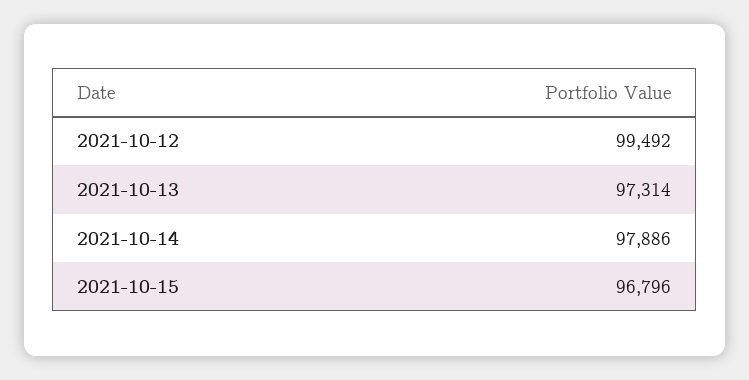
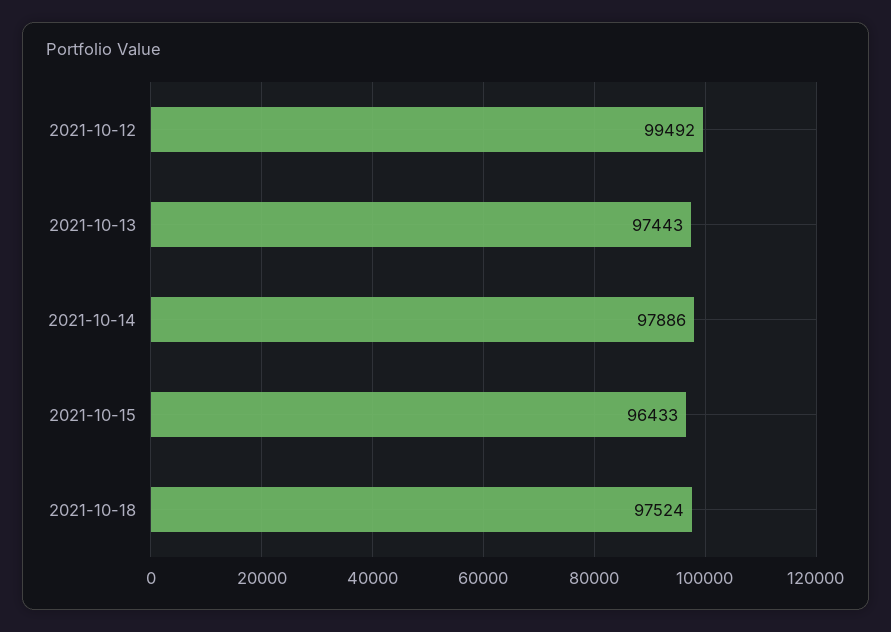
2021-10-13: 97314 -> 97443
2021-10-15: 96796 -> 96433
2021-10-18: none -> 97524

